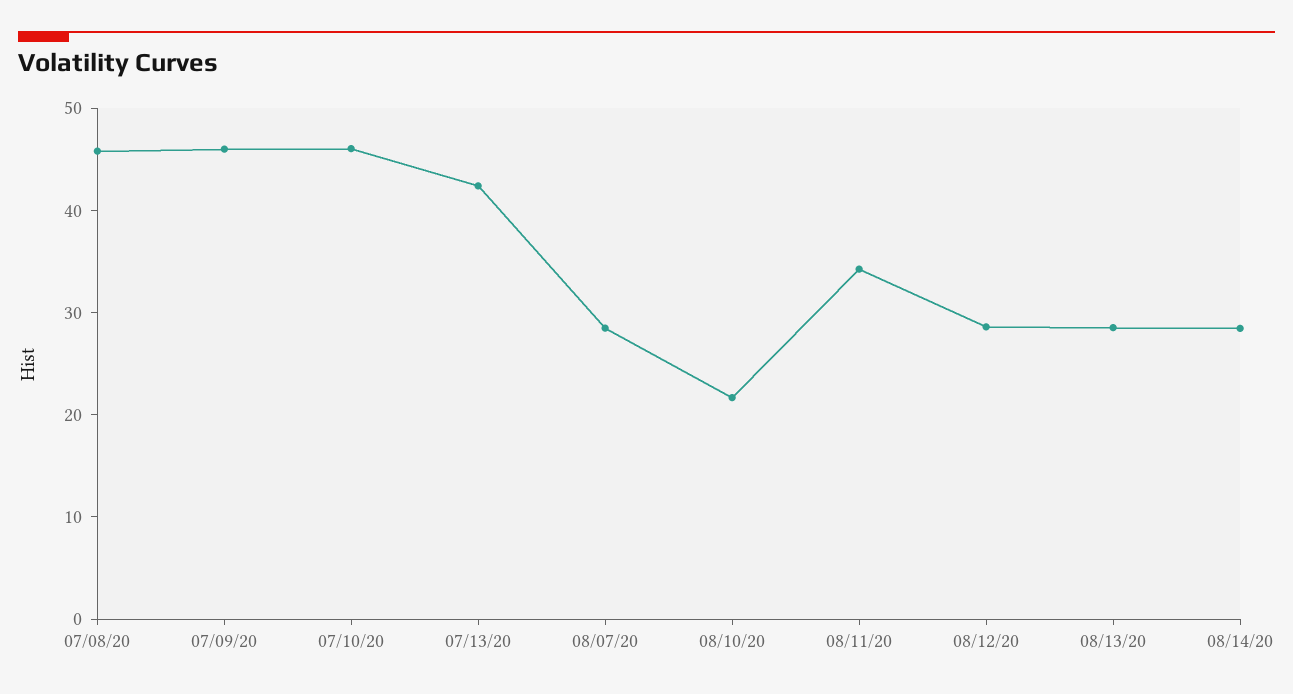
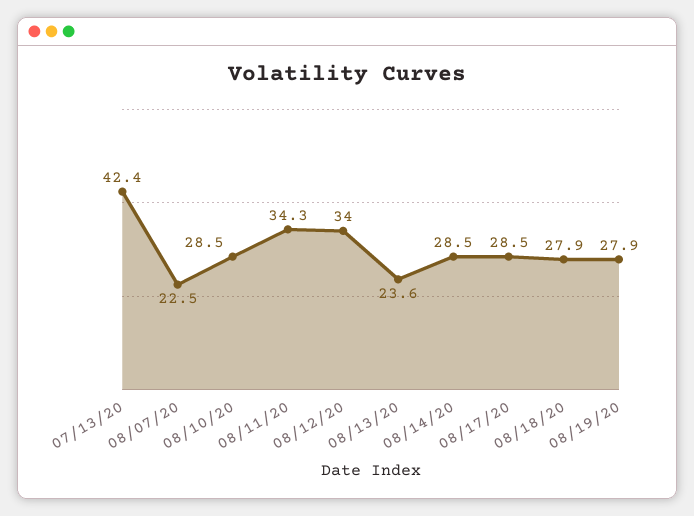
07/08/20: 46 -> none
07/09/20: 46 -> none
07/10/20: 46 -> none
08/07/20: 28 -> 22.5
08/10/20: 22 -> 28.5
08/12/20: 28 -> 34
08/13/20: 28 -> 23.6
08/17/20: none -> 28.5
08/18/20: none -> 27.9
08/19/20: none -> 27.9

